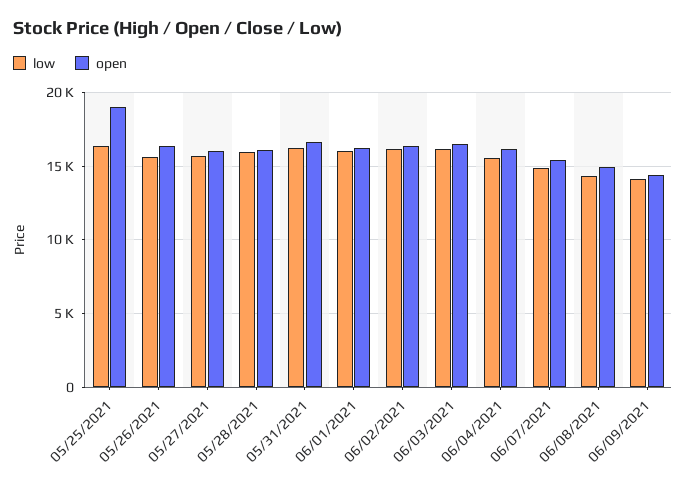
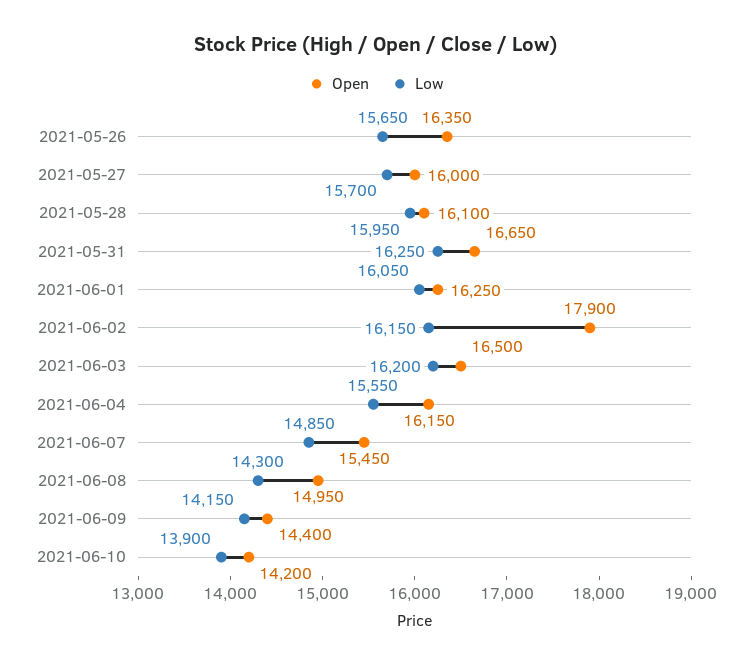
low, 05/25/2021: 16500 -> none
open, 05/25/2021: 19000 -> none
open, 06/02/2021: 16500 -> 17900
open, 2021-06-10: none -> 14200
low, 2021-06-10: none -> 13900

